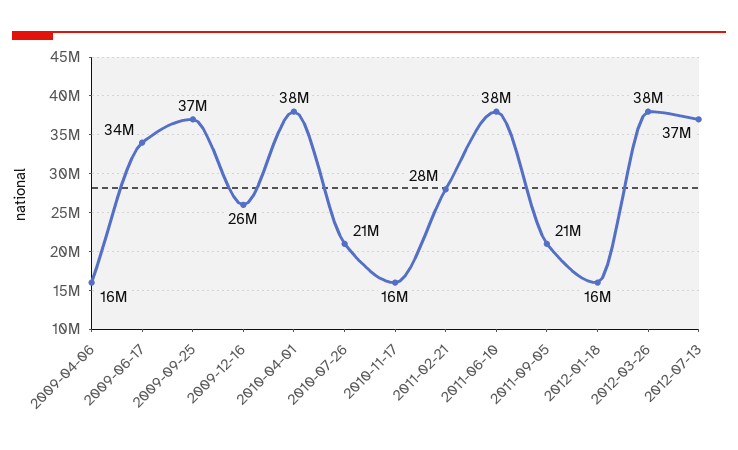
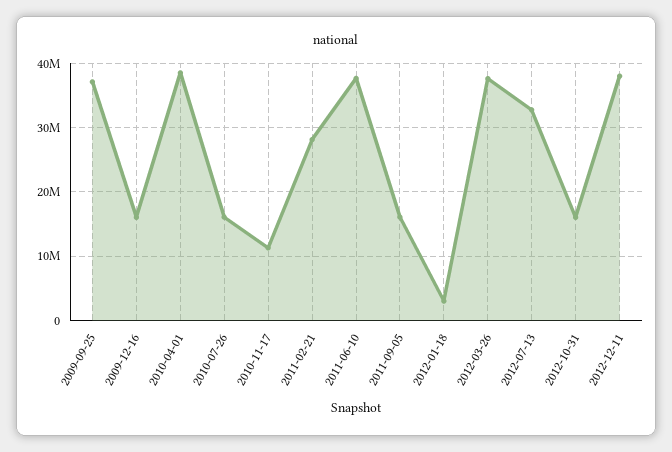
2009-04-06: 16000000 -> none
2009-06-17: 34000000 -> none
2009-12-16: 26000000 -> 16000000
2010-07-26: 21000000 -> 16000000
2010-11-17: 16000000 -> 11000000
2011-09-05: 21000000 -> 16000000
2012-01-18: 16000000 -> 3000000
2012-07-13: 37000000 -> 33000000
2012-10-31: none -> 16000000
2012-12-11: none -> 38000000

